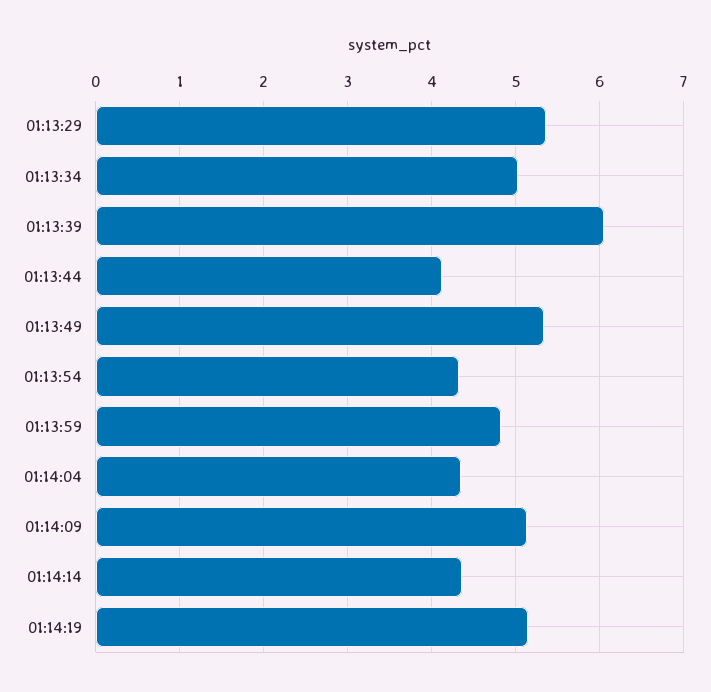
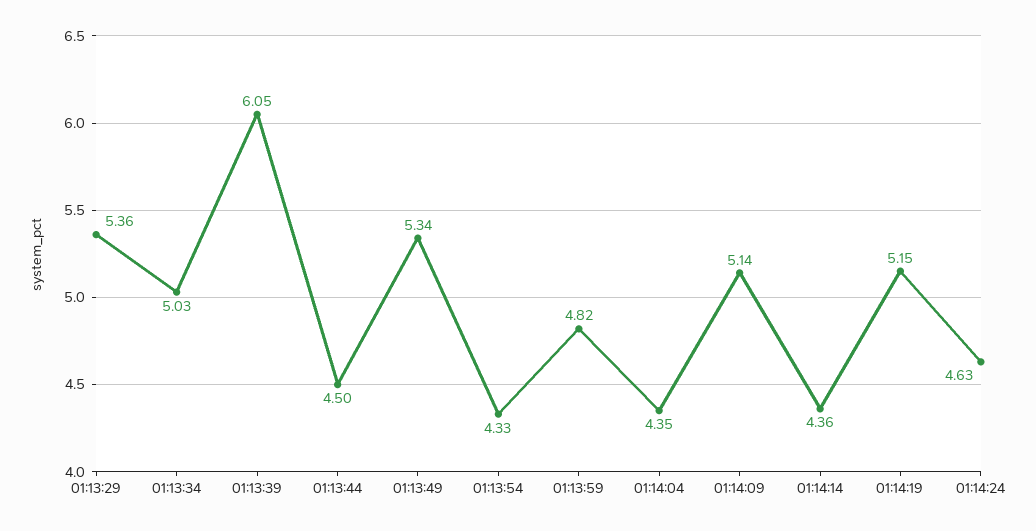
01:13:44: 4.1 -> 4.5
01:14:24: none -> 4.63

